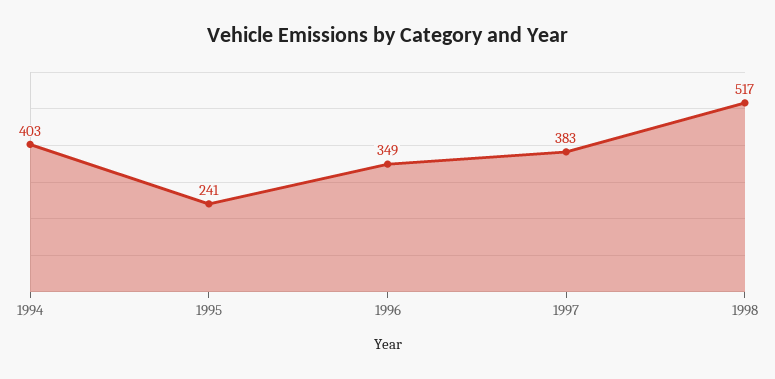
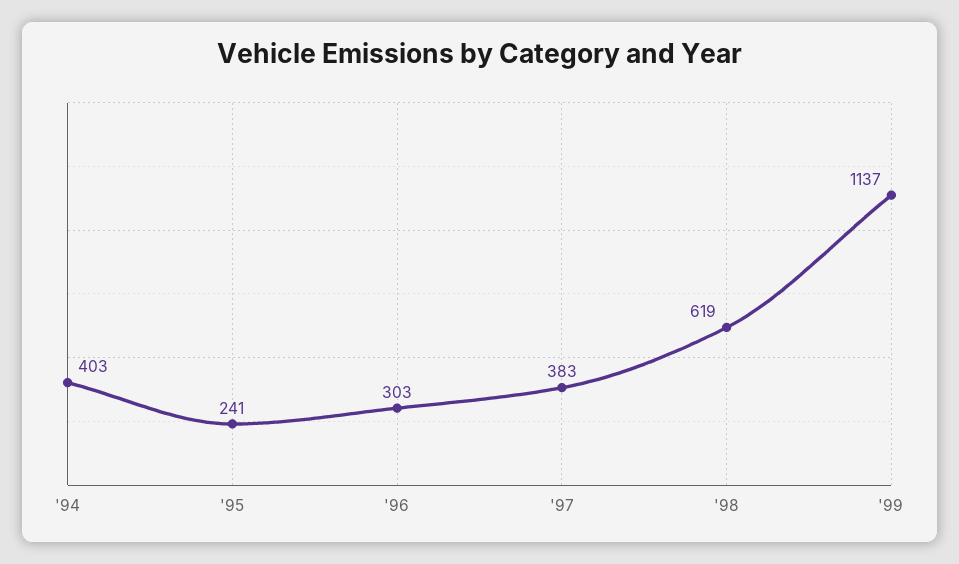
1996: 349 -> 303
1998: 517 -> 619
'99: none -> 1137

